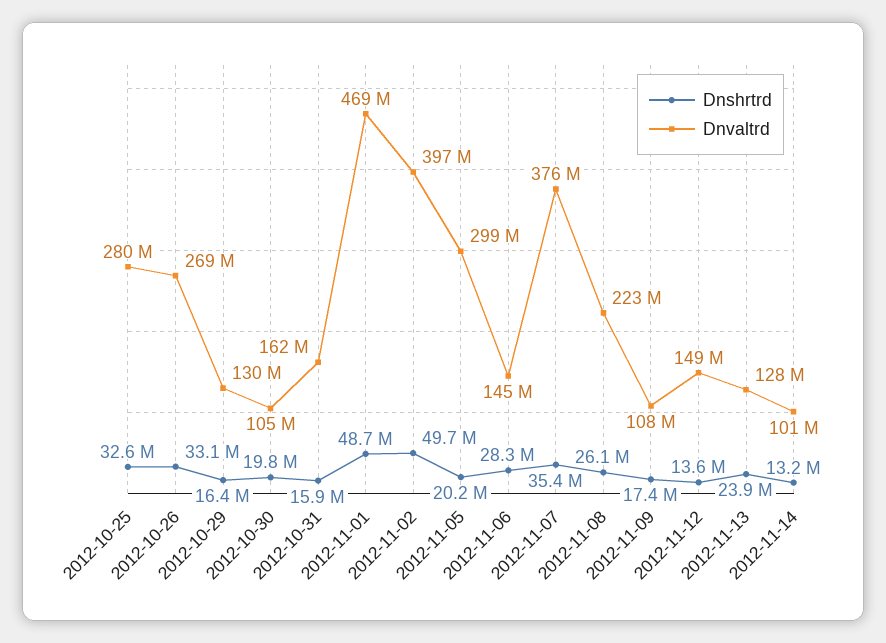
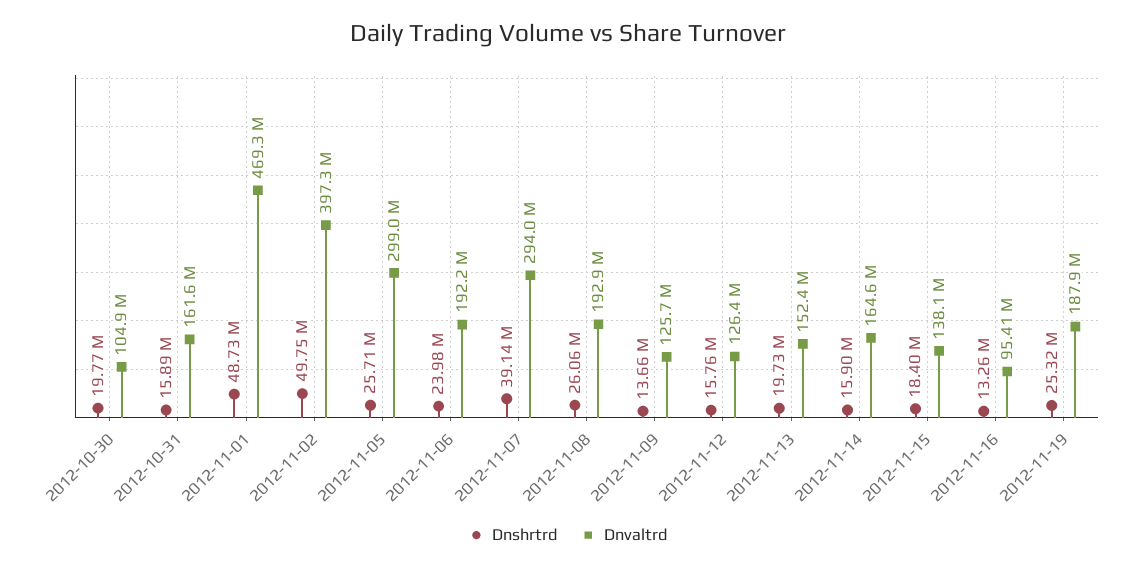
Dnshrtrd, 2012-10-25: 32600000 -> none
Dnvaltrd, 2012-10-25: 280000000 -> none
Dnshrtrd, 2012-10-26: 33100000 -> none
Dnvaltrd, 2012-10-26: 269000000 -> none
Dnshrtrd, 2012-10-29: 16400000 -> none
Dnvaltrd, 2012-10-29: 130000000 -> none
Dnshrtrd, 2012-11-05: 20200000 -> 25710000
Dnshrtrd, 2012-11-06: 28300000 -> 23980000
Dnvaltrd, 2012-11-06: 145000000 -> 192200000
Dnshrtrd, 2012-11-07: 35400000 -> 39140000
Dnvaltrd, 2012-11-07: 376000000 -> 294000000
Dnvaltrd, 2012-11-08: 223000000 -> 192900000
Dnshrtrd, 2012-11-09: 17400000 -> 13660000
Dnvaltrd, 2012-11-09: 108000000 -> 125700000
Dnshrtrd, 2012-11-12: 13600000 -> 15760000
Dnvaltrd, 2012-11-12: 149000000 -> 126400000
Dnshrtrd, 2012-11-13: 23900000 -> 19730000
Dnvaltrd, 2012-11-13: 128000000 -> 152400000
Dnshrtrd, 2012-11-14: 13200000 -> 15900000
Dnvaltrd, 2012-11-14: 101000000 -> 164600000
Dnshrtrd, 2012-11-15: none -> 18400000
Dnvaltrd, 2012-11-15: none -> 138100000
Dnshrtrd, 2012-11-16: none -> 13260000
Dnvaltrd, 2012-11-16: none -> 95410000
Dnshrtrd, 2012-11-19: none -> 25320000
Dnvaltrd, 2012-11-19: none -> 187900000

